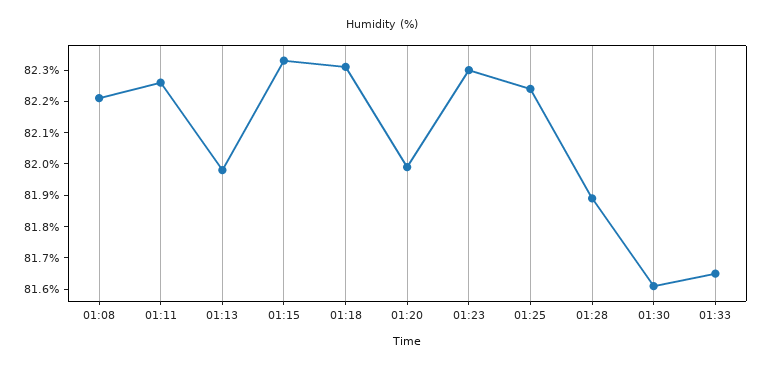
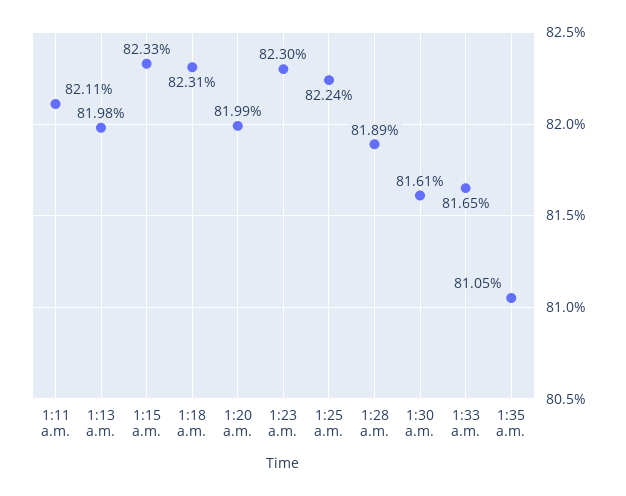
01:08: 82.2 -> none
01:11: 82.25 -> 82.11
1:35 a.m.: none -> 81.05

